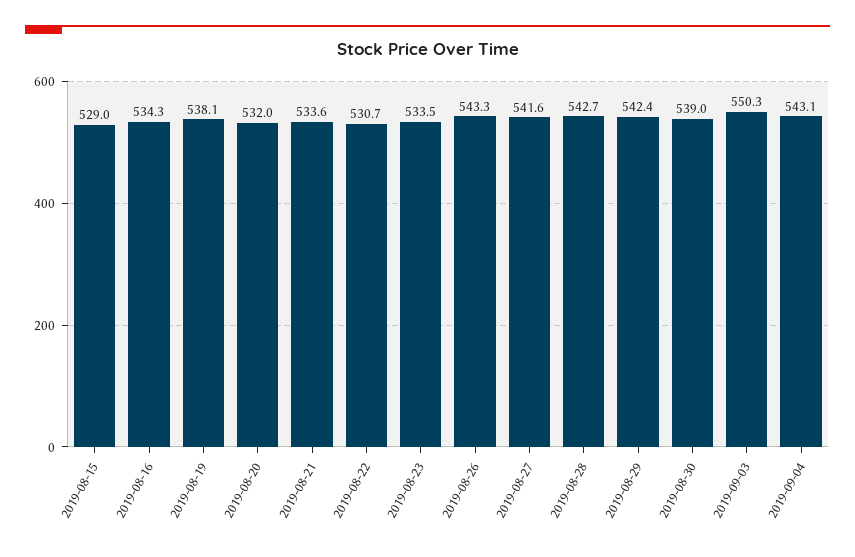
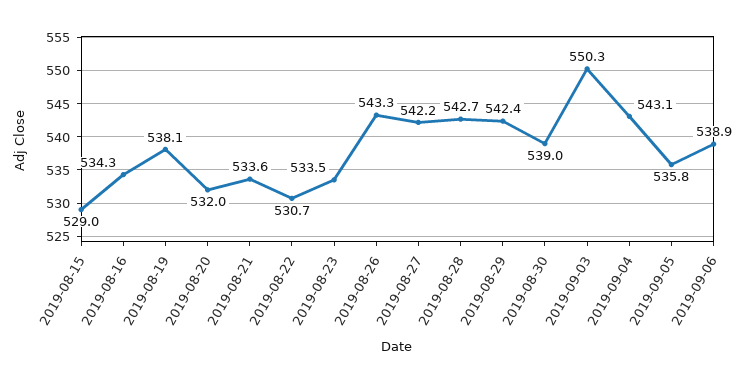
2019-08-27: 541.6 -> 542.2
2019-09-05: none -> 535.8
2019-09-06: none -> 538.9

